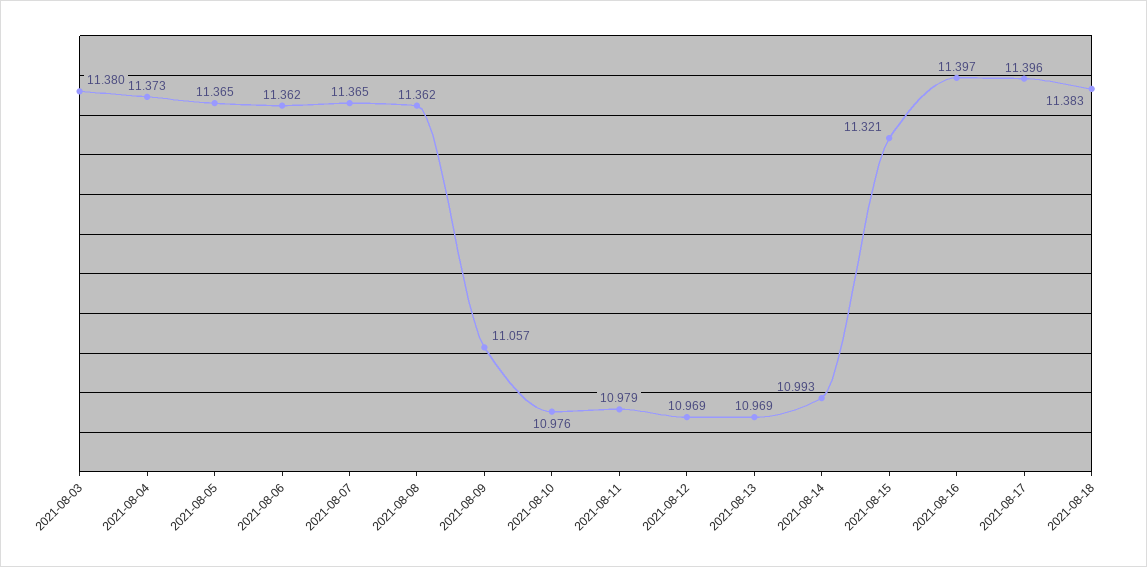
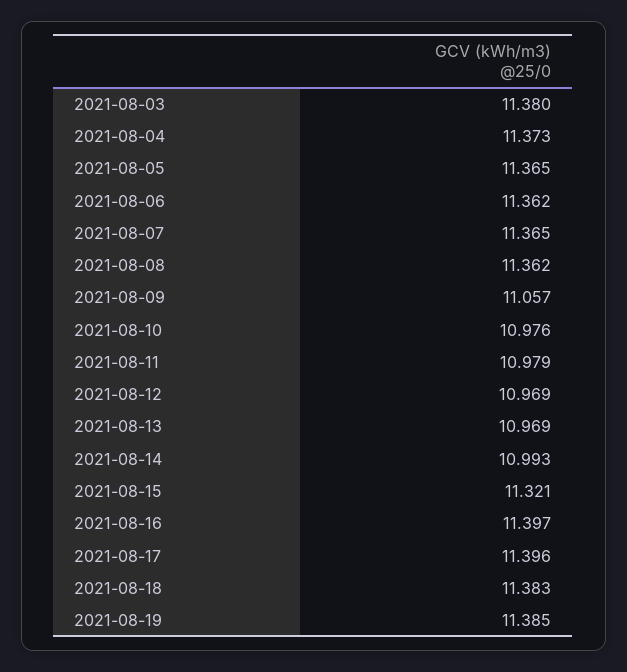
2021-08-19: none -> 11.385

